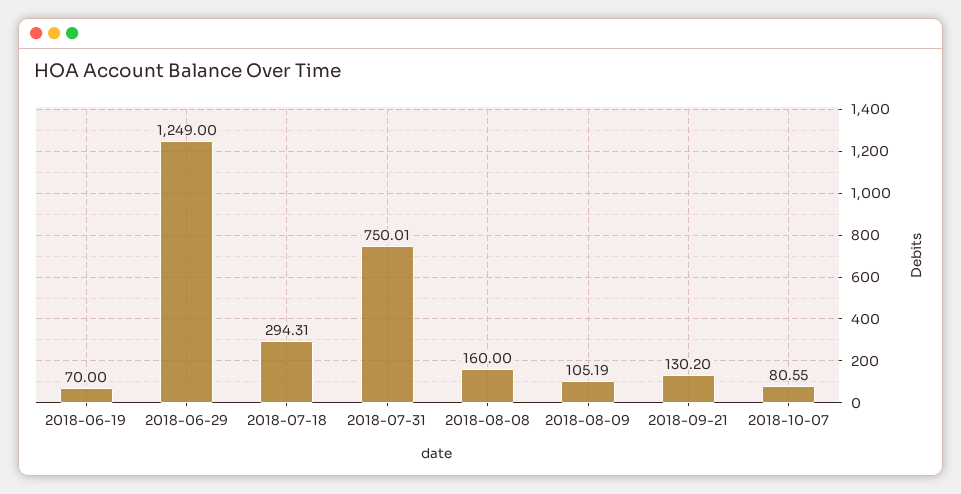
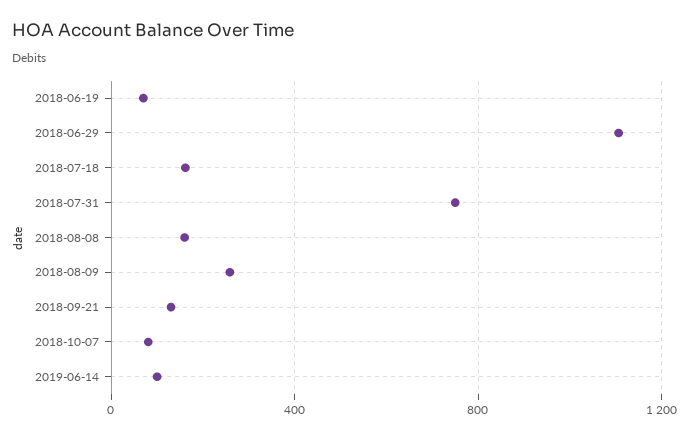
2018-06-29: 1249 -> 1100
2018-07-18: 294.31 -> 150
2018-08-09: 105.19 -> 250
2019-06-14: none -> 100

